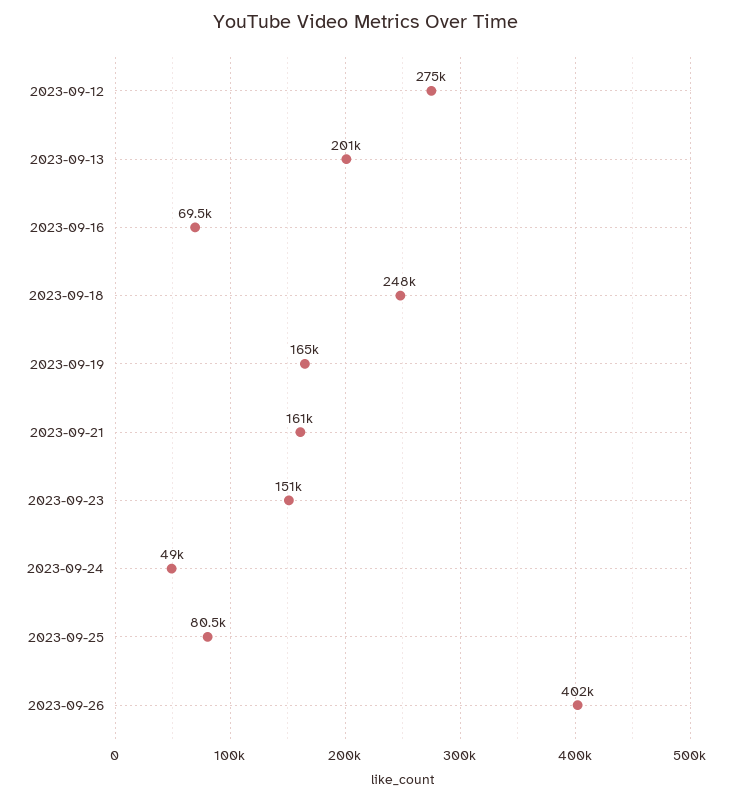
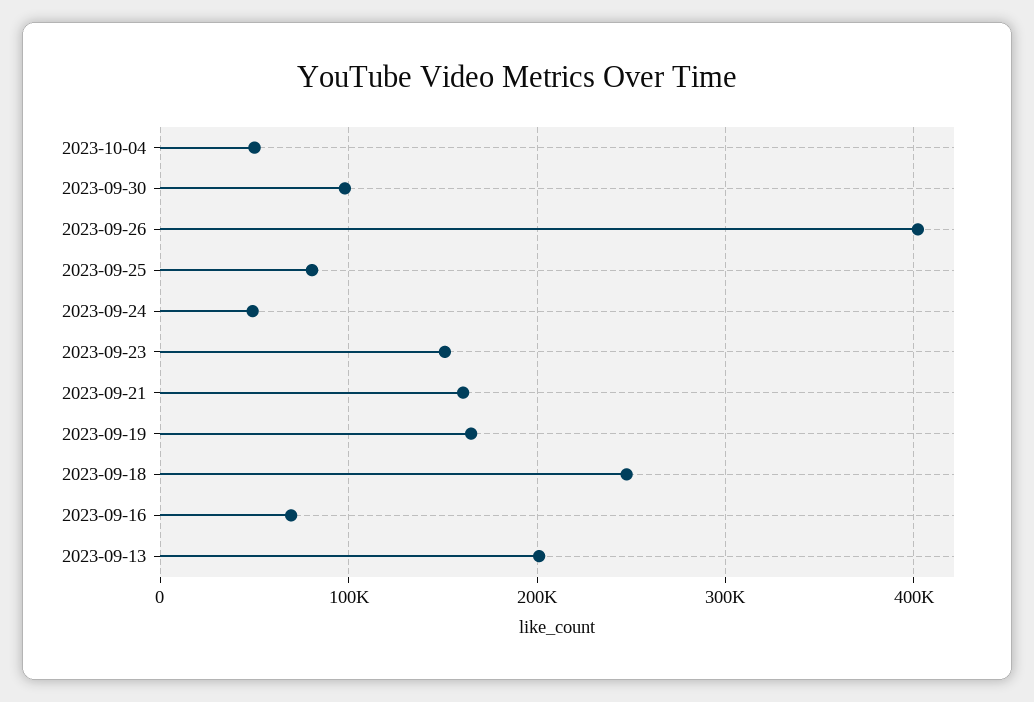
2023-09-12: 275000 -> none
2023-10-04: none -> 50000
2023-09-30: none -> 100000

